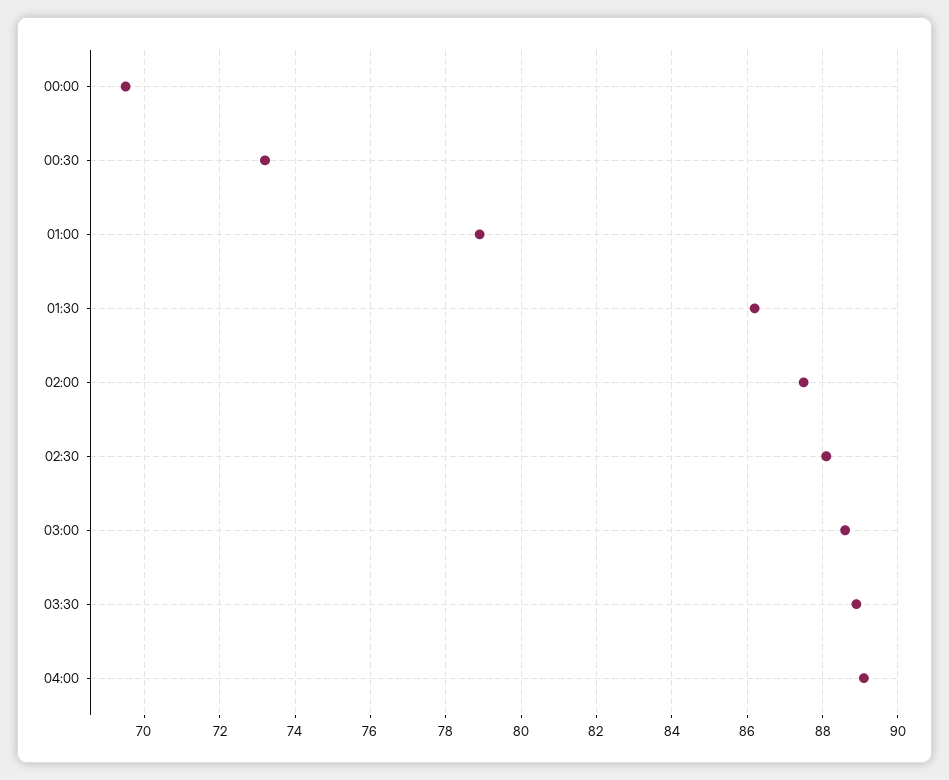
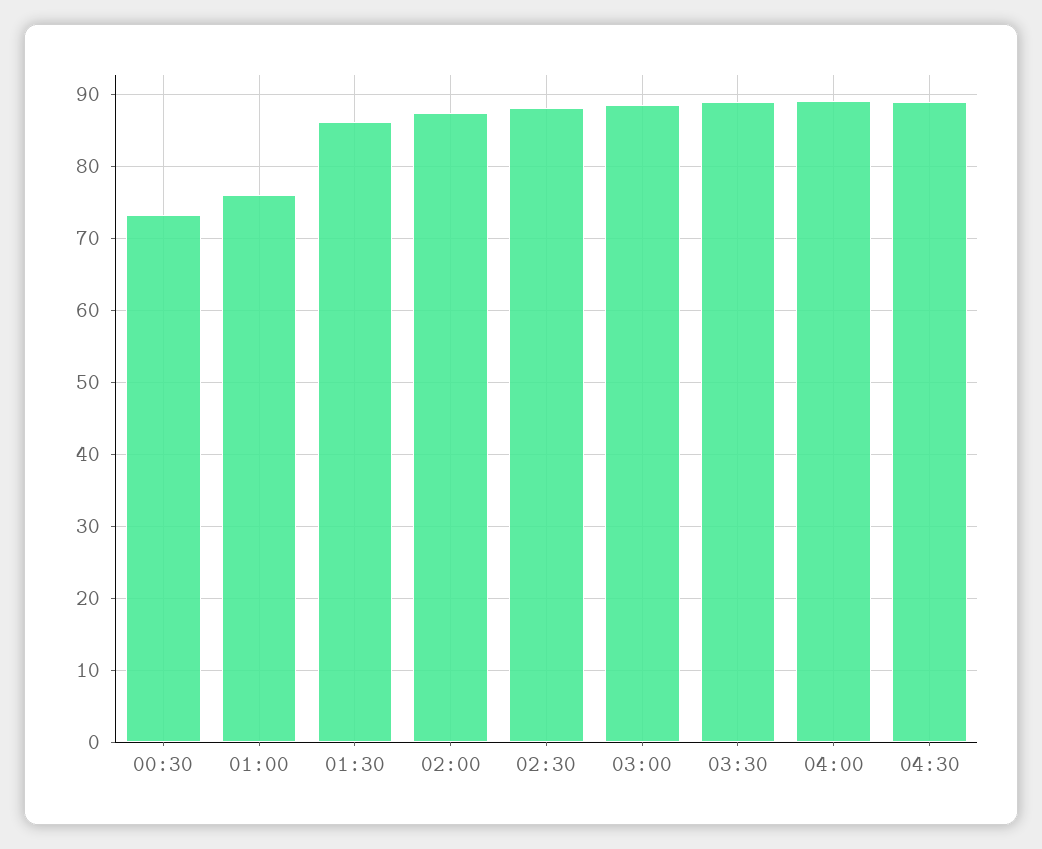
00:00: 69.5 -> none
01:00: 79 -> 76
04:30: none -> 89

